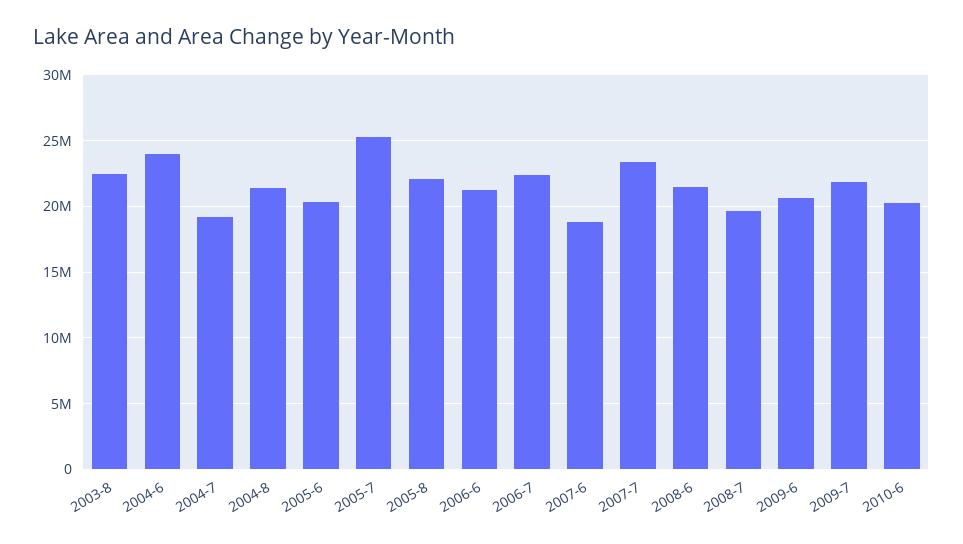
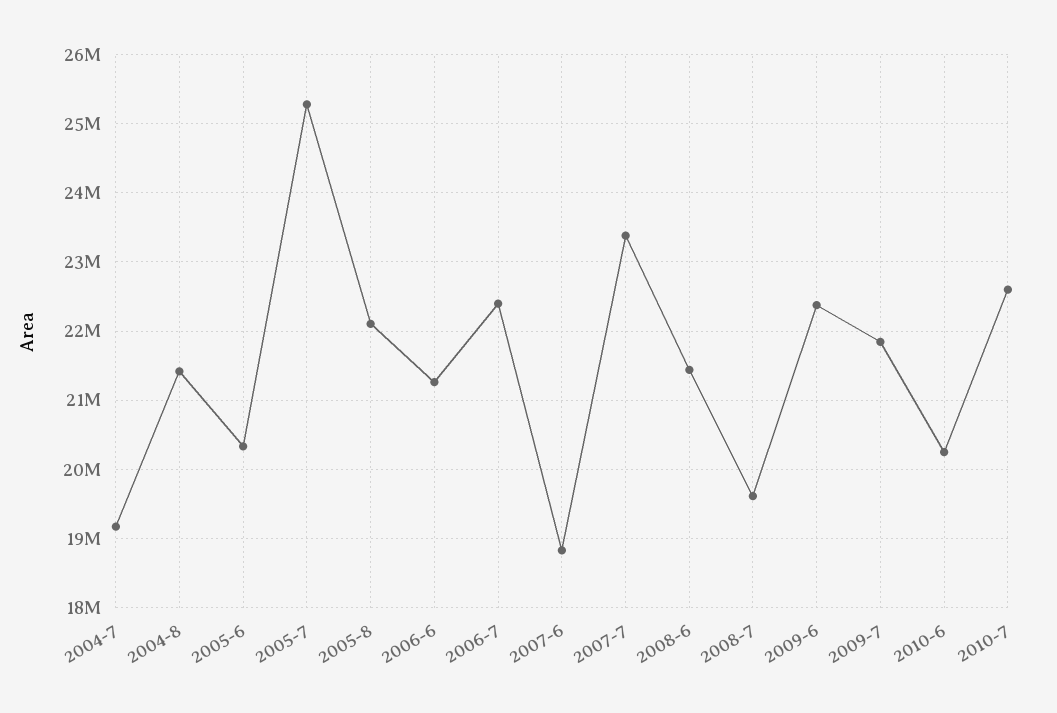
2003-8: 22500000 -> none
2004-6: 24000000 -> none
2009-6: 20500000 -> 22400000
2010-7: none -> 22600000

